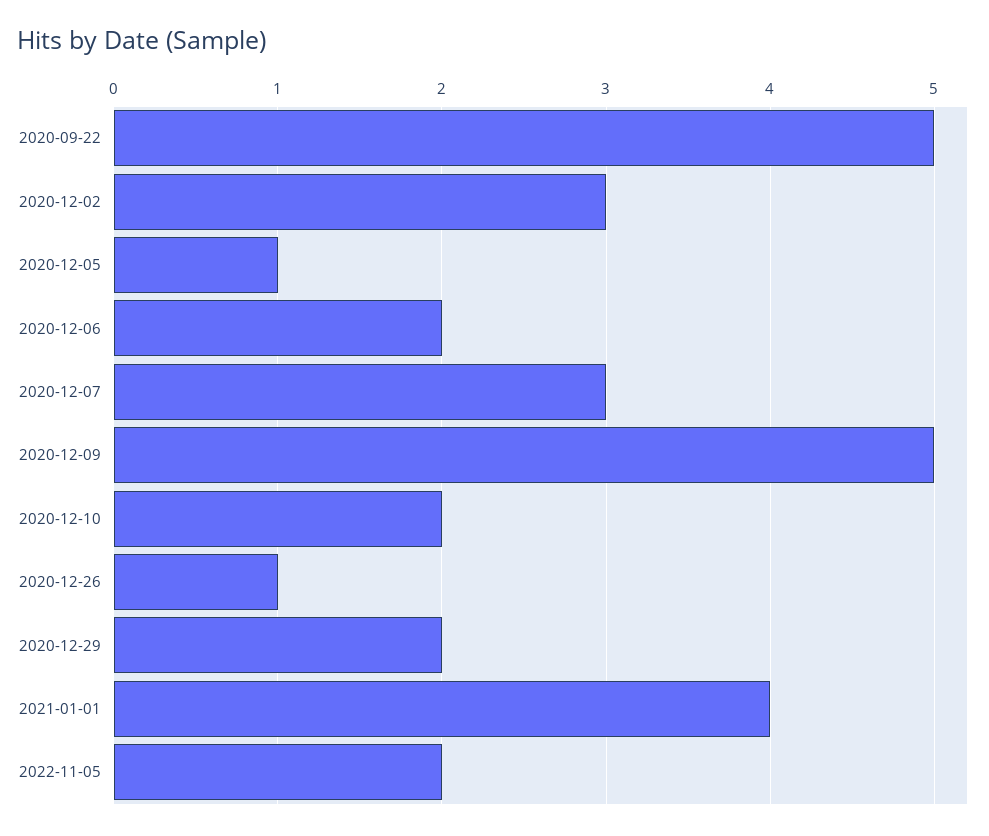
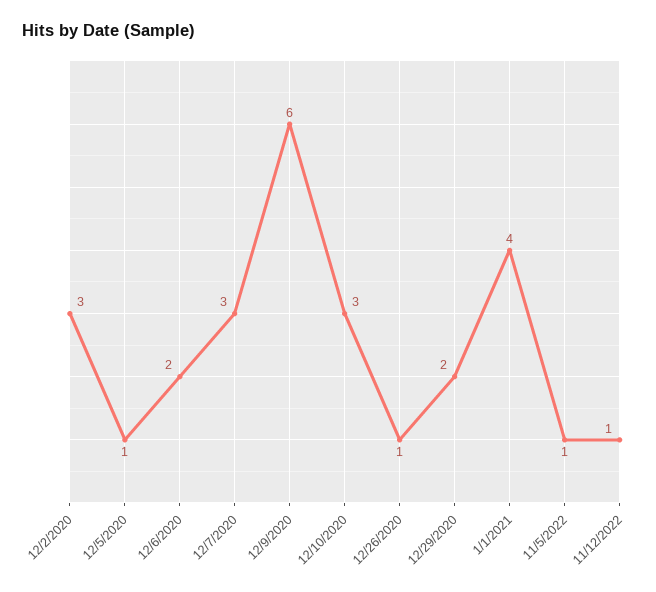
2020-09-22: 5 -> none
2020-12-09: 5 -> 6
2020-12-10: 2 -> 3
2022-11-05: 2 -> 1
11/12/2022: none -> 1

